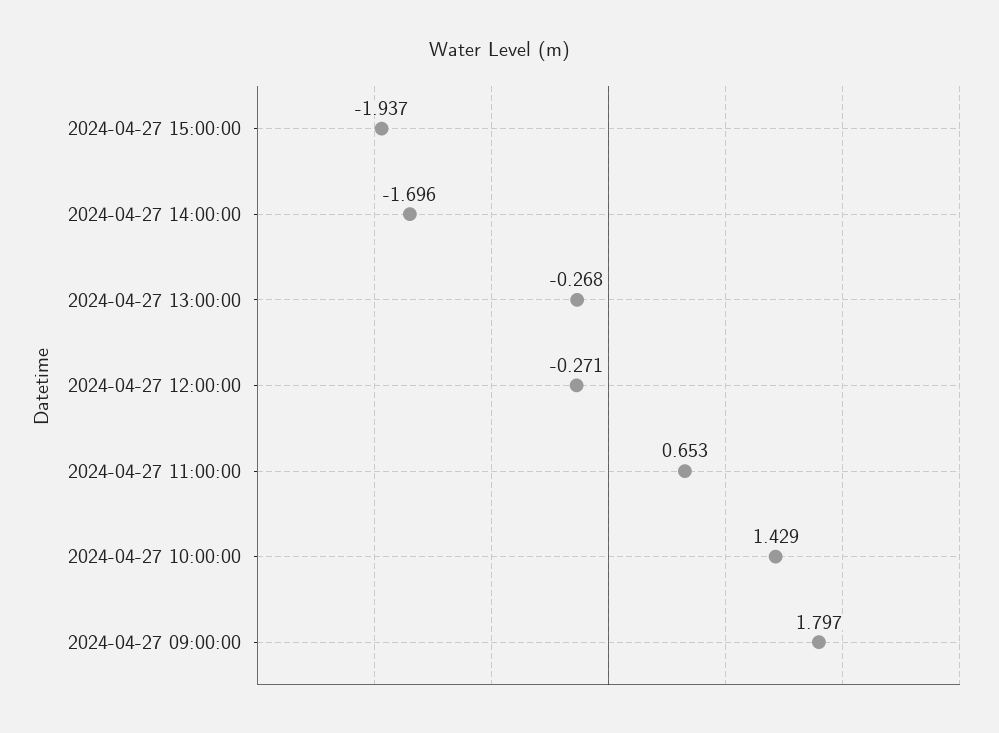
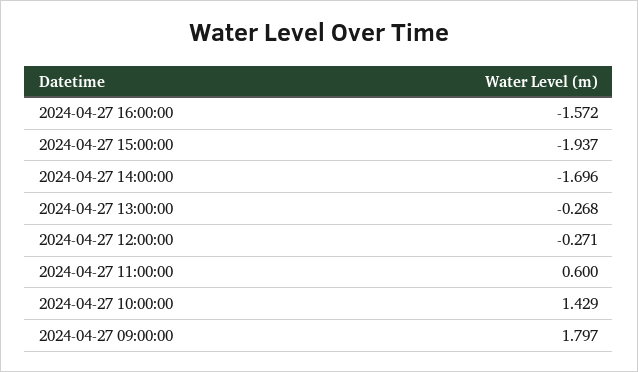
2024-04-27 11:00:00: 0.653 -> 0.6
2024-04-27 16:00:00: none -> -1.572

